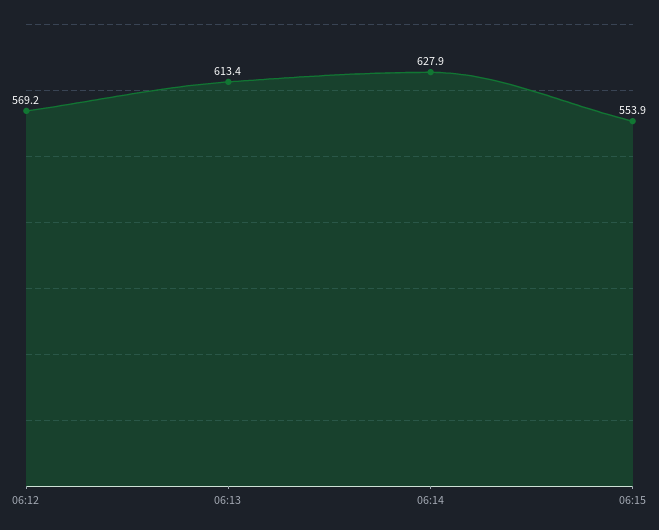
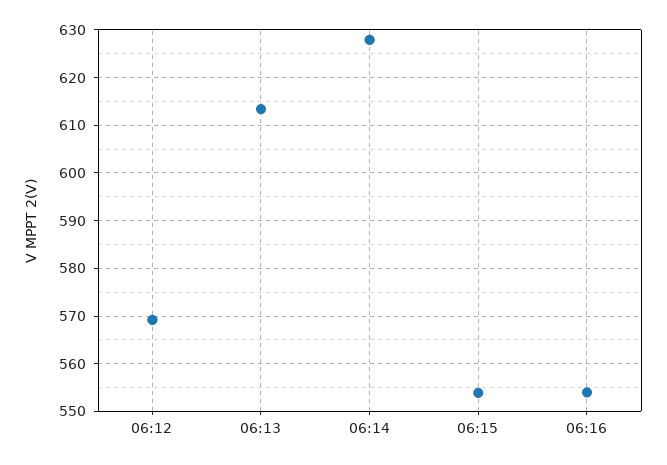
06:16: none -> 554

